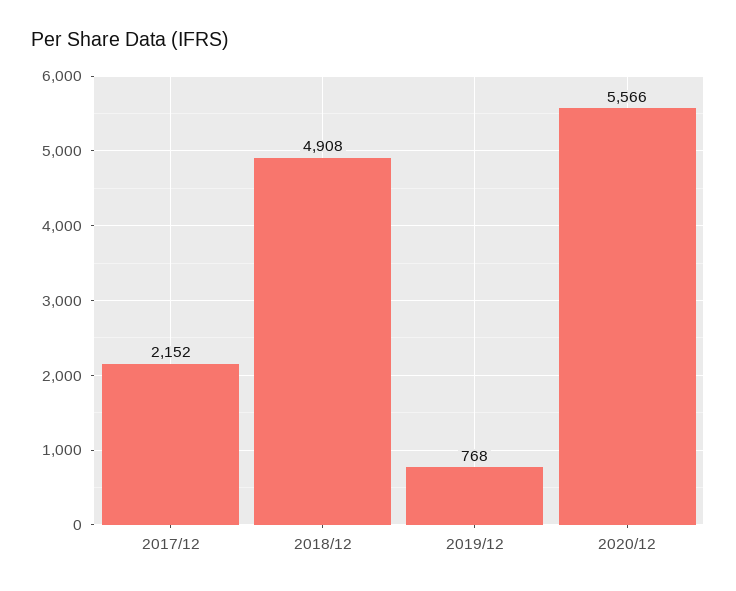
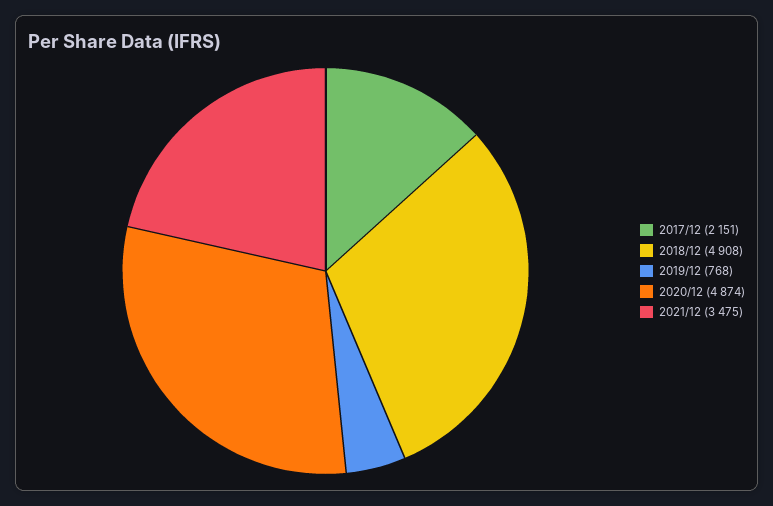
2017/12: 2152 -> 2151
2020/12: 5566 -> 4874
2021/12: none -> 3475

